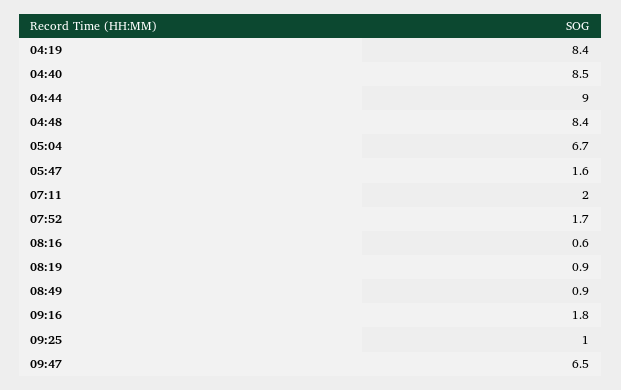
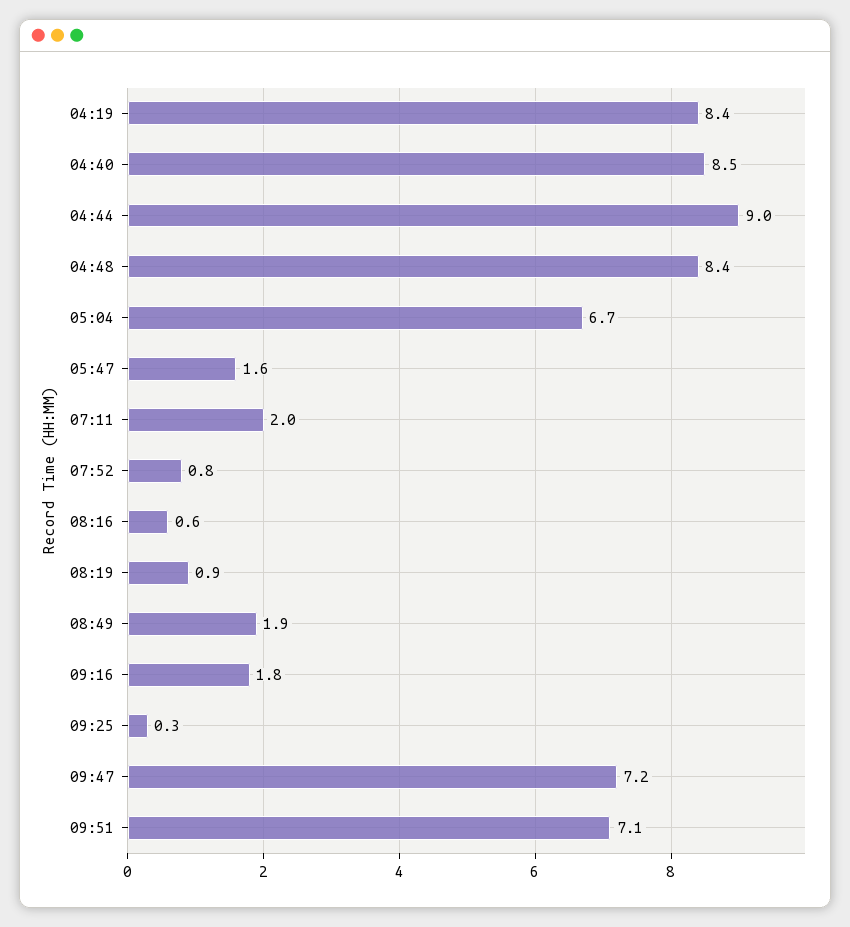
07:52: 1.7 -> 0.8
08:49: 0.9 -> 1.9
09:25: 1 -> 0.3
09:47: 6.5 -> 7.2
09:51: none -> 7.1

